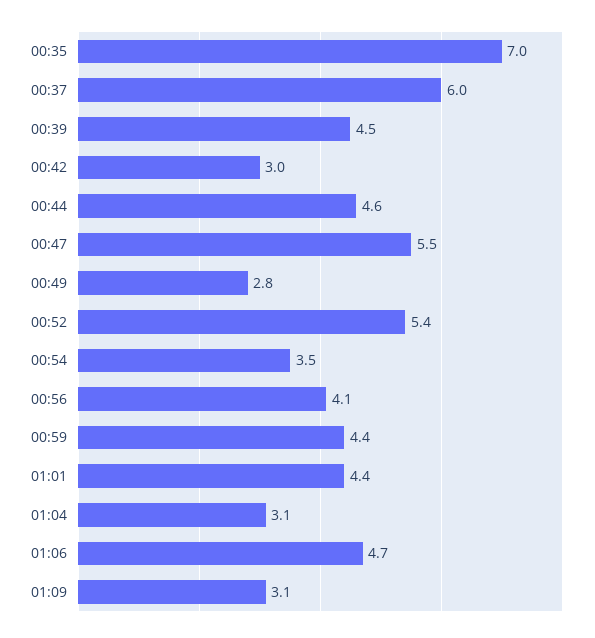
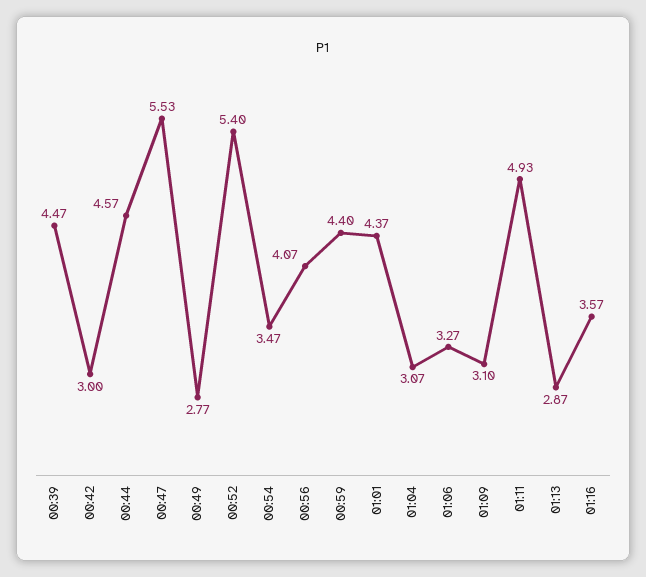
00:35: 7 -> none
00:37: 6 -> none
01:06: 4.7 -> 3.27
01:11: none -> 4.93
01:13: none -> 2.87
01:16: none -> 3.57

